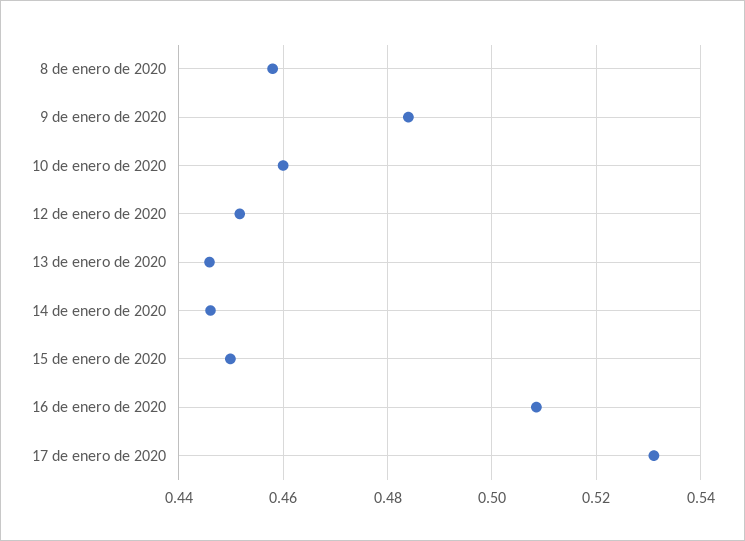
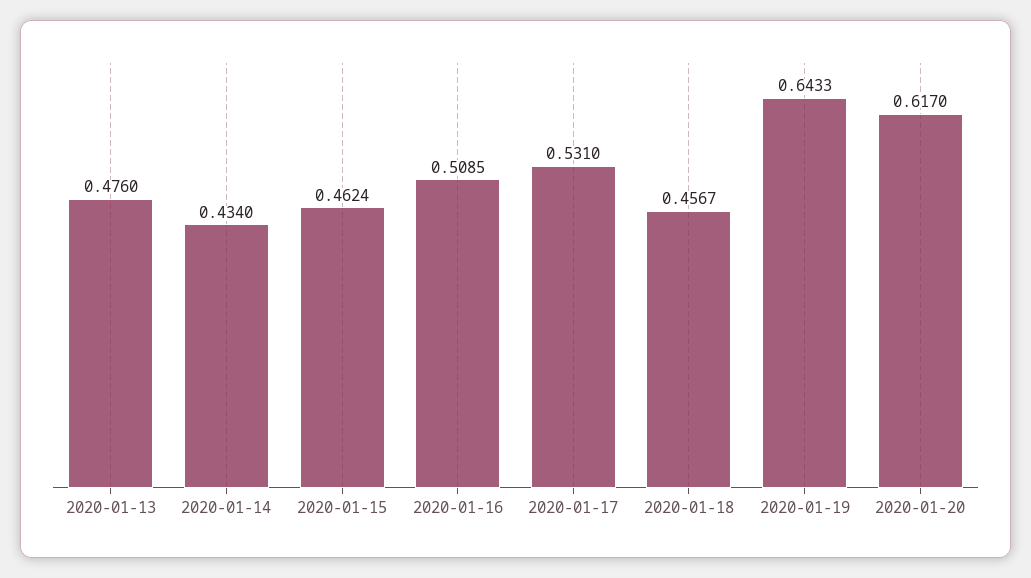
8 de enero de 2020: 0.458 -> none
9 de enero de 2020: 0.484 -> none
10 de enero de 2020: 0.46 -> none
12 de enero de 2020: 0.452 -> none
13 de enero de 2020: 0.446 -> 0.476
14 de enero de 2020: 0.446 -> 0.434
15 de enero de 2020: 0.45 -> 0.4624
2020-01-18: none -> 0.4567
2020-01-19: none -> 0.6433
2020-01-20: none -> 0.617

